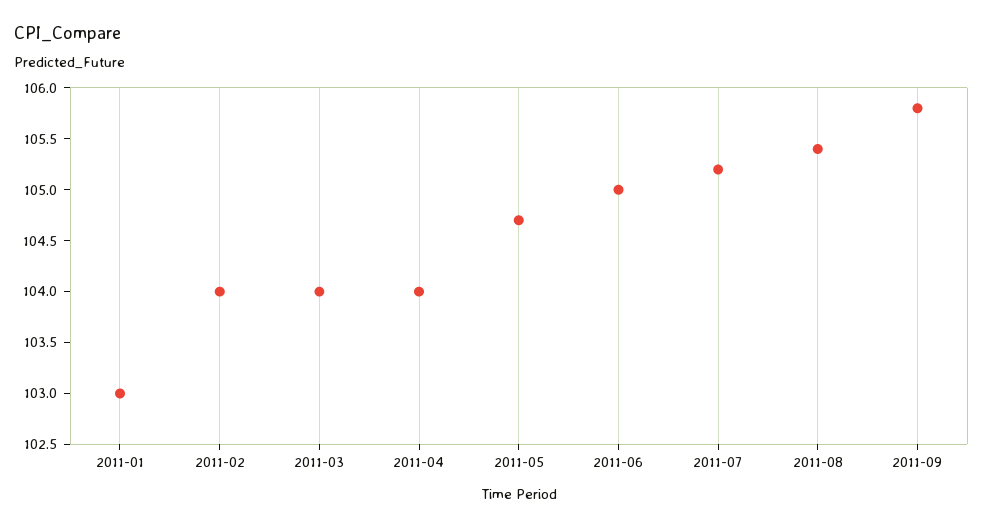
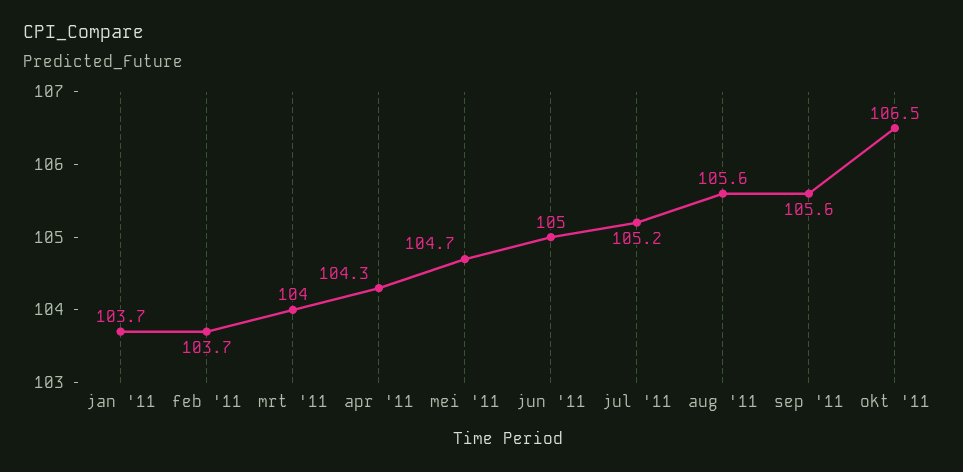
2011-01: 103 -> 103.7
2011-02: 104 -> 103.7
2011-04: 104 -> 104.3
2011-08: 105.4 -> 105.6
2011-09: 105.8 -> 105.6
okt '11: none -> 106.5

